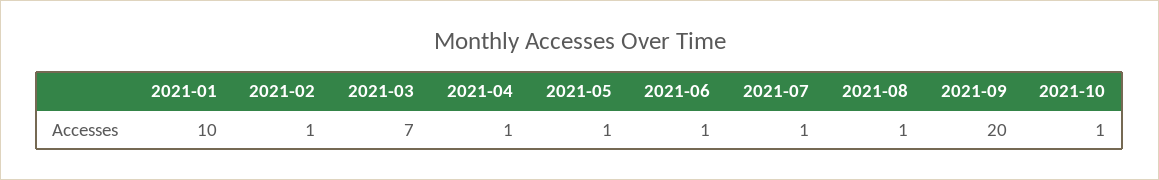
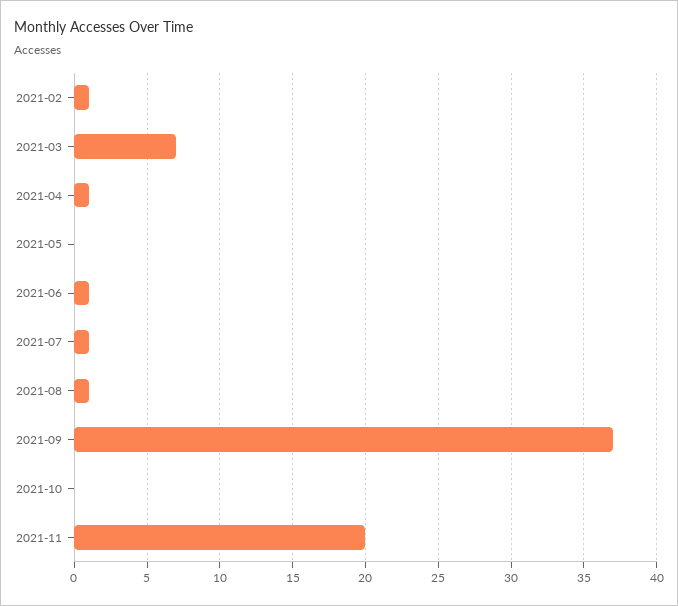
2021-01: 10 -> none
2021-05: 1 -> 0
2021-09: 20 -> 37
2021-10: 1 -> 0
2021-11: none -> 20

